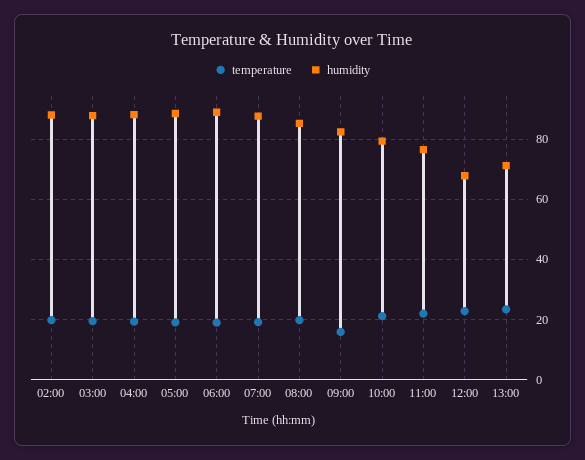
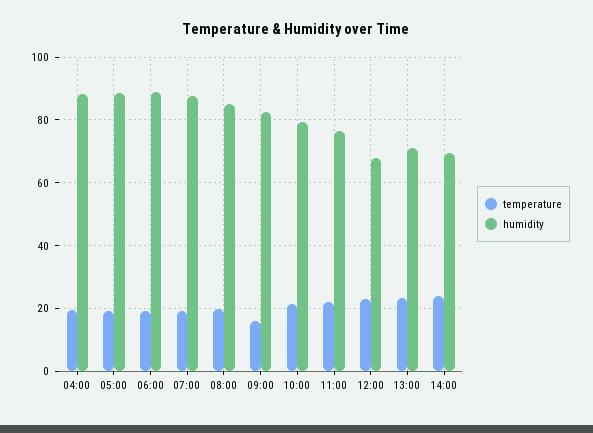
temperature, 02:00: 20 -> none
humidity, 02:00: 88 -> none
temperature, 03:00: 20 -> none
humidity, 03:00: 88 -> none
temperature, 14:00: none -> 24
humidity, 14:00: none -> 70

